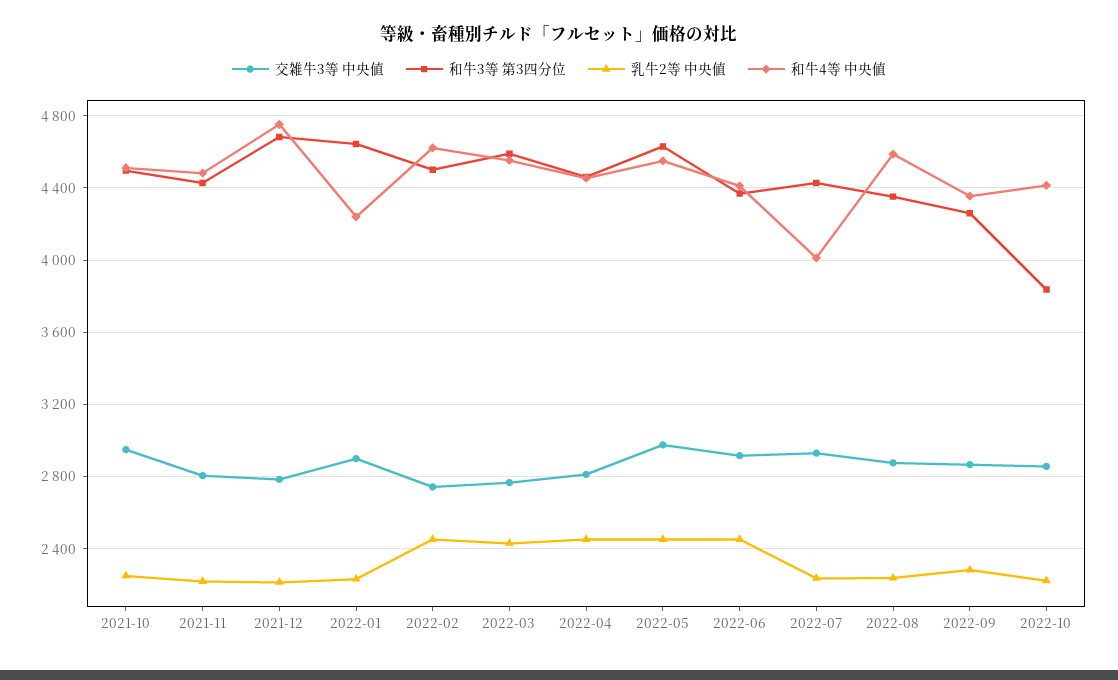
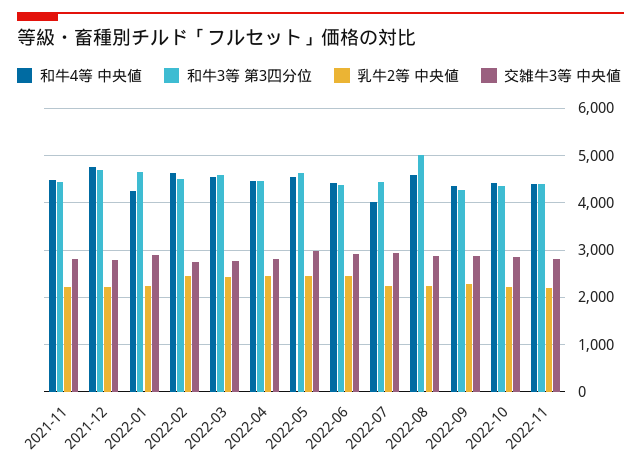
交雑牛3等 中央値, 2021-10: 2950 -> none
和牛3等 第3四分位, 2021-10: 4500 -> none
乳牛2等 中央値, 2021-10: 2250 -> none
和牛4等 中央値, 2021-10: 4500 -> none
和牛3等 第3四分位, 2022-08: 4350 -> 5000
和牛3等 第3四分位, 2022-10: 3850 -> 4400
和牛4等 中央値, 2022-11: none -> 4400
和牛3等 第3四分位, 2022-11: none -> 4400
乳牛2等 中央値, 2022-11: none -> 2200
交雑牛3等 中央値, 2022-11: none -> 2800

